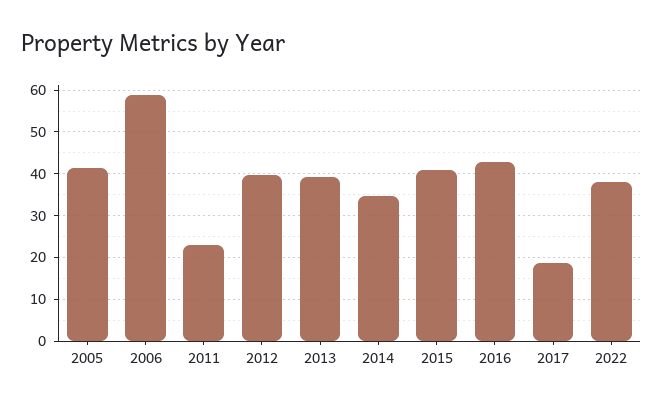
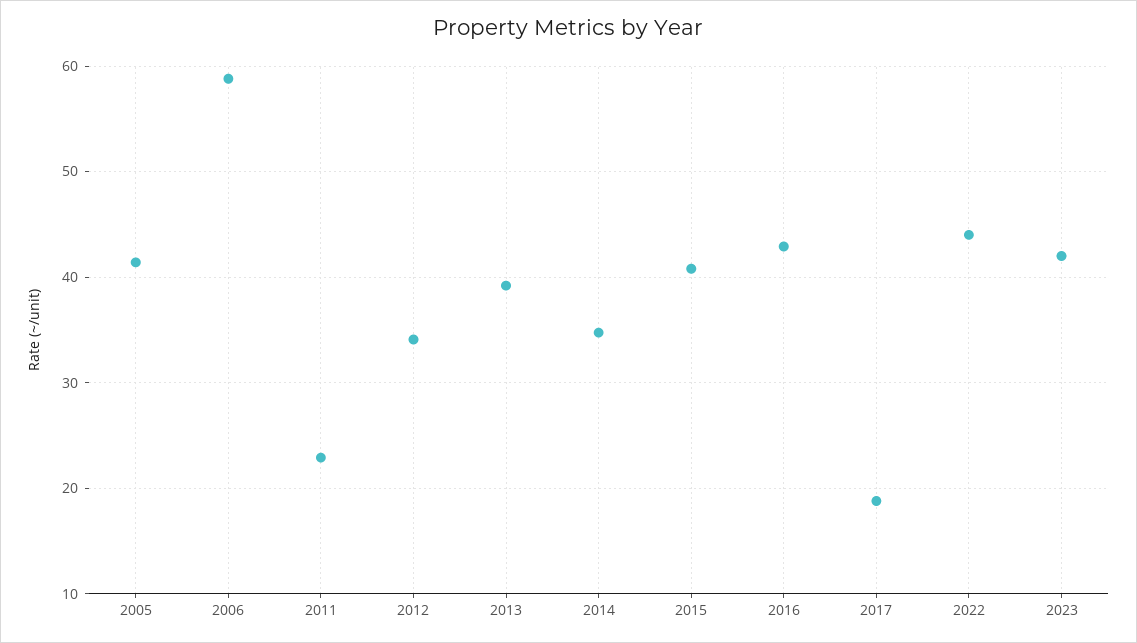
2012: 40 -> 34
2022: 38 -> 44
2023: none -> 42

